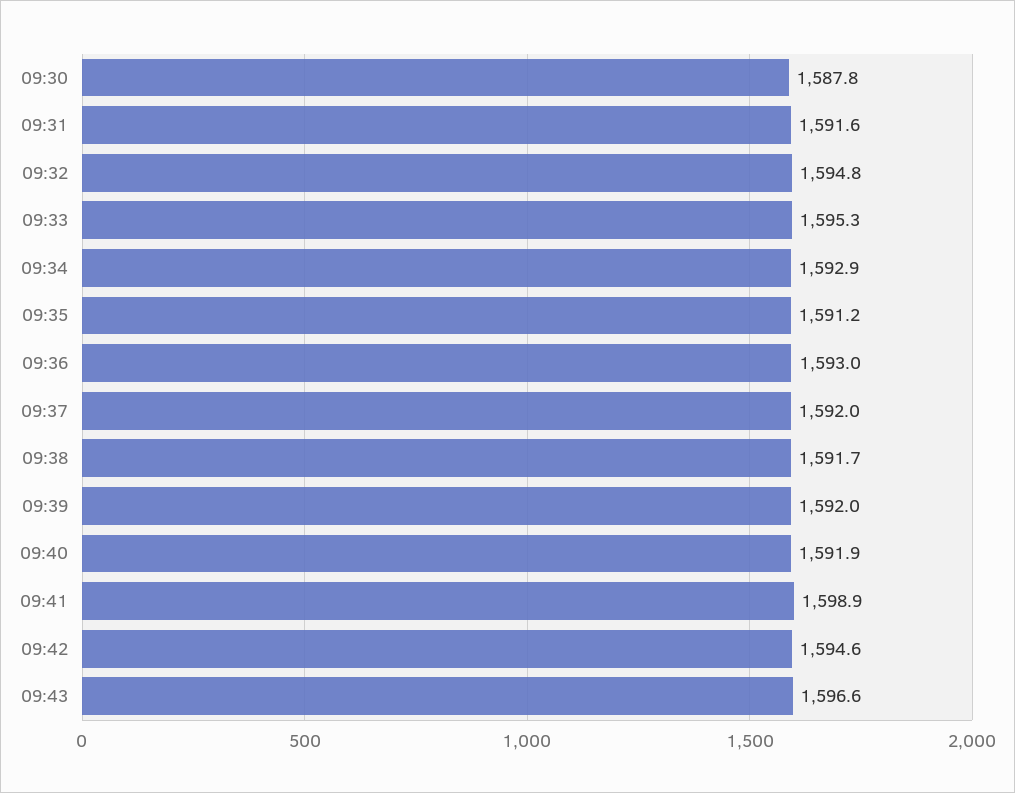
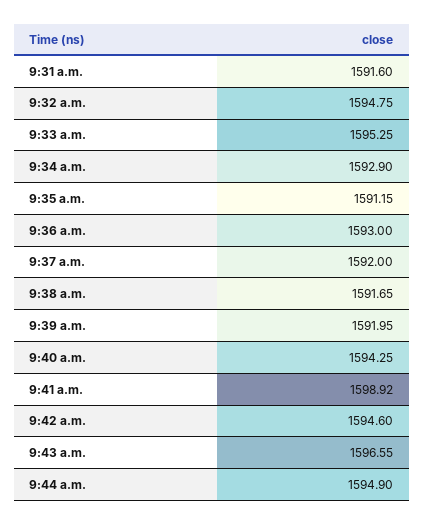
09:30: 1587.8 -> none
09:40: 1591.9 -> 1594.25
9:44 a.m.: none -> 1594.9

